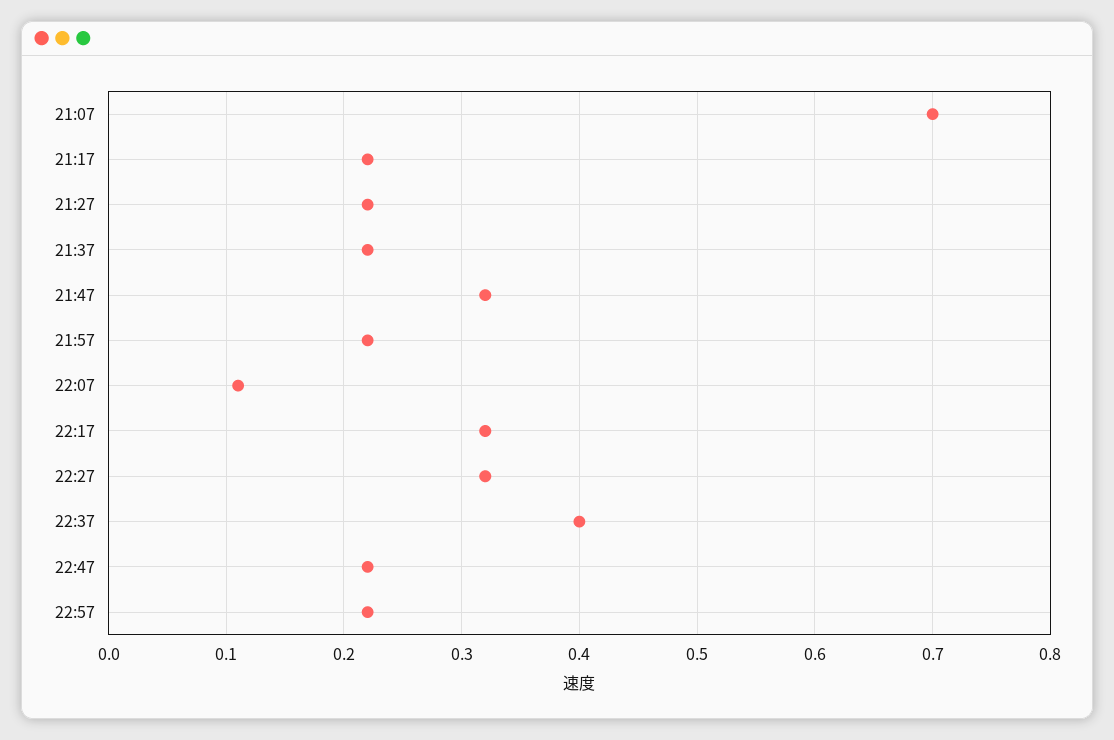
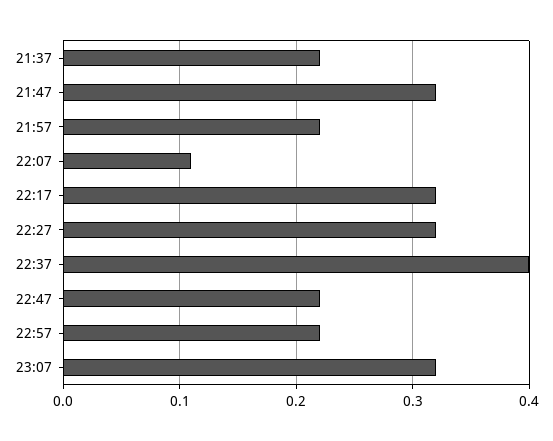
21:07: 0.7 -> none
21:17: 0.22 -> none
21:27: 0.22 -> none
23:07: none -> 0.32

